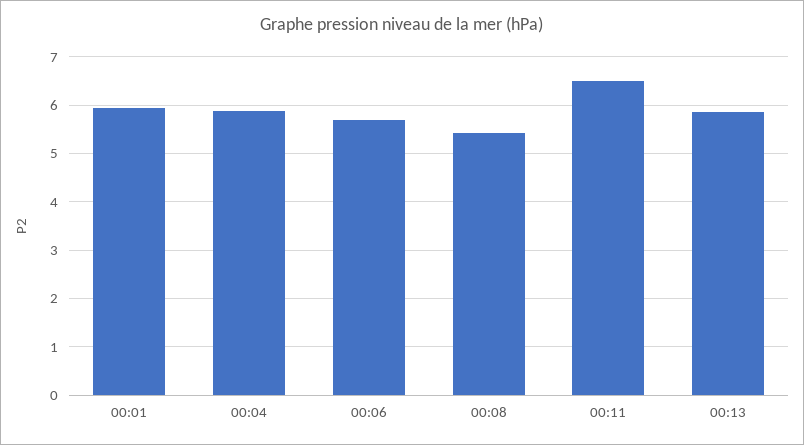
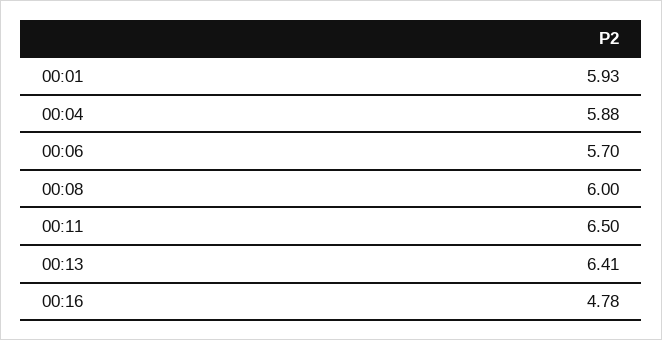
00:08: 5.4 -> 6
00:13: 5.8 -> 6.41
00:16: none -> 4.78

